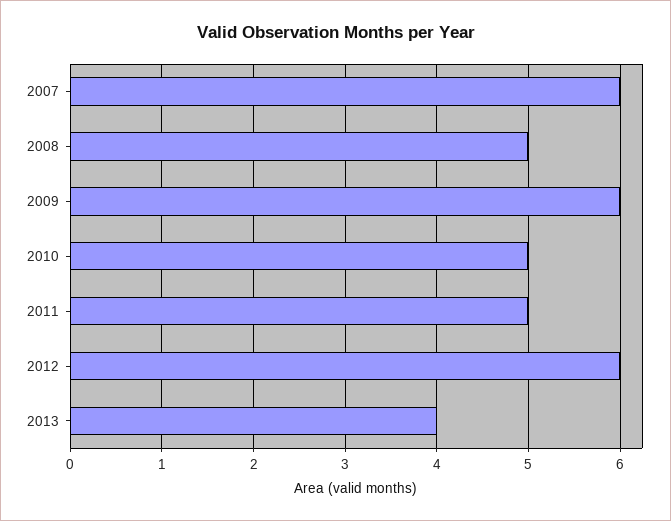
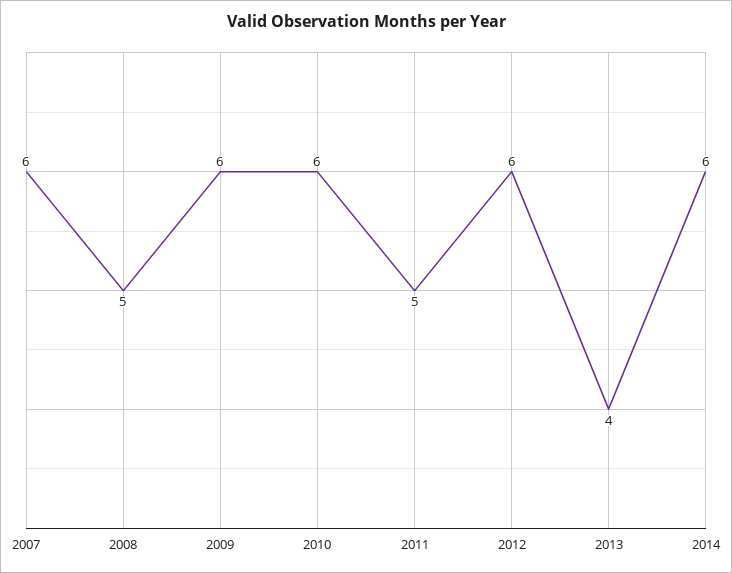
2010: 5 -> 6
2014: none -> 6

